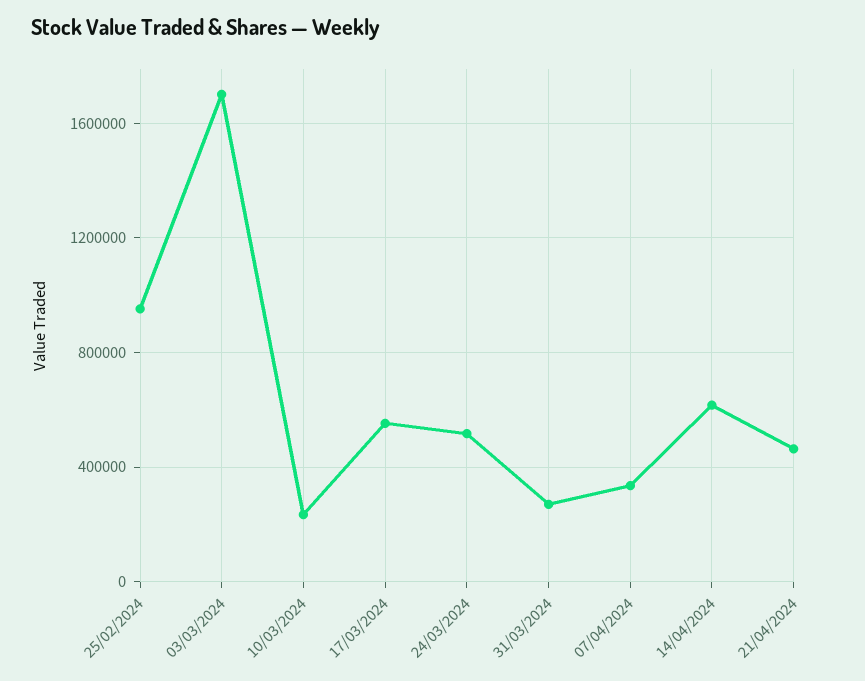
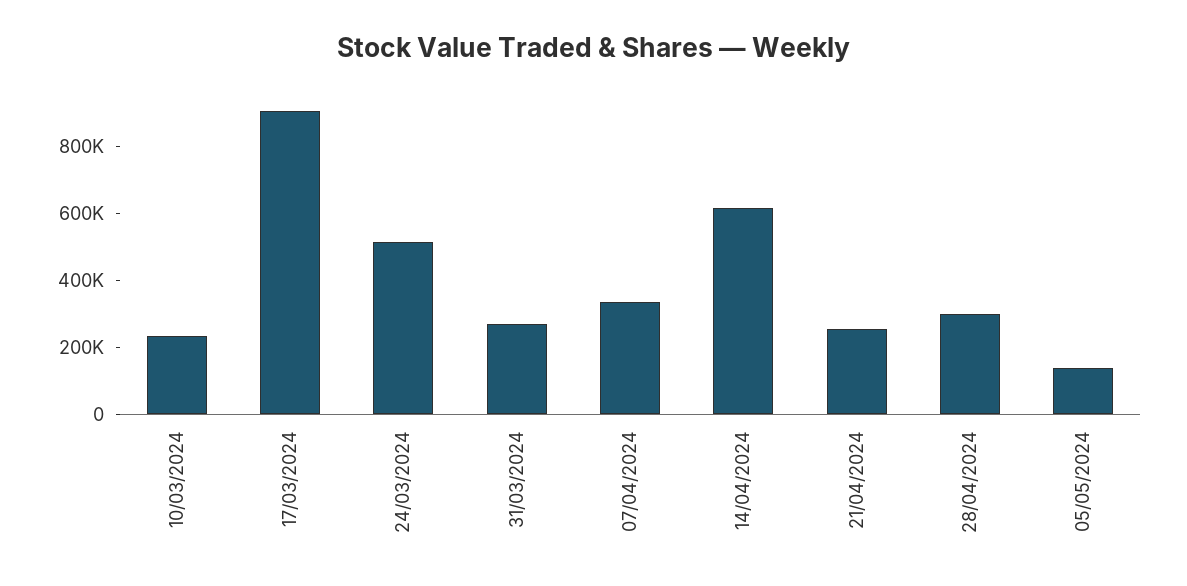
25/02/2024: 950000 -> none
03/03/2024: 1700000 -> none
17/03/2024: 550000 -> 900000
21/04/2024: 450000 -> 250000
28/04/2024: none -> 300000
05/05/2024: none -> 150000

